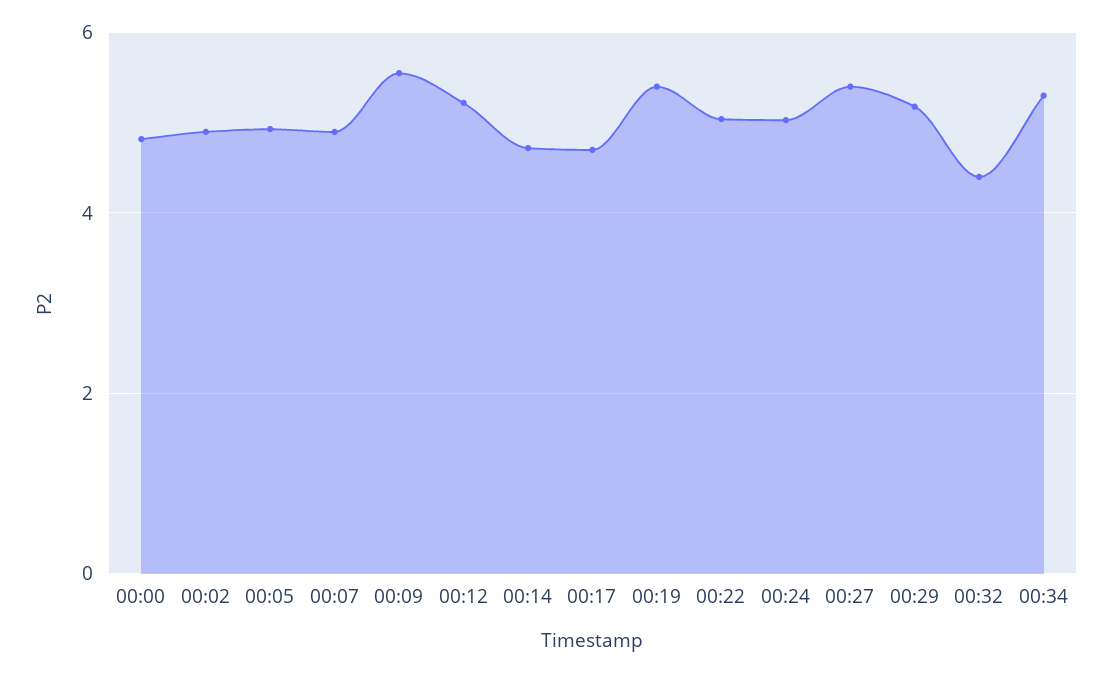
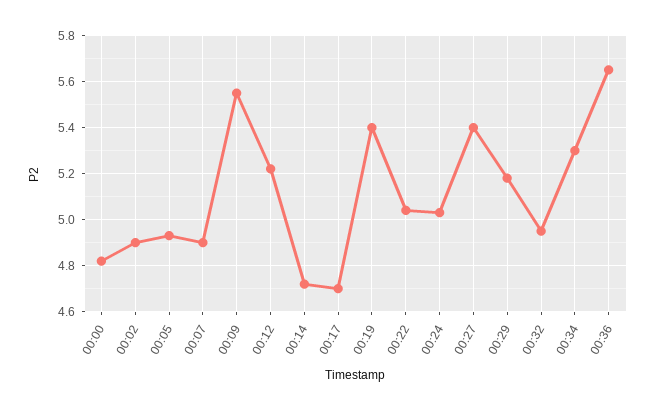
00:32: 4.4 -> 4.95
00:36: none -> 5.65

